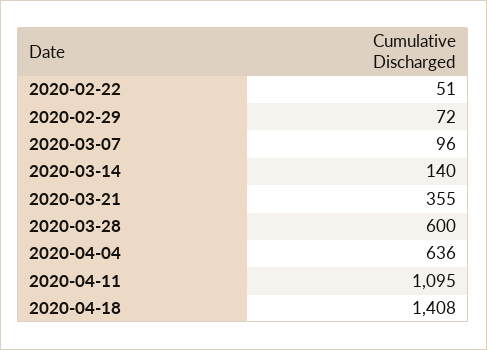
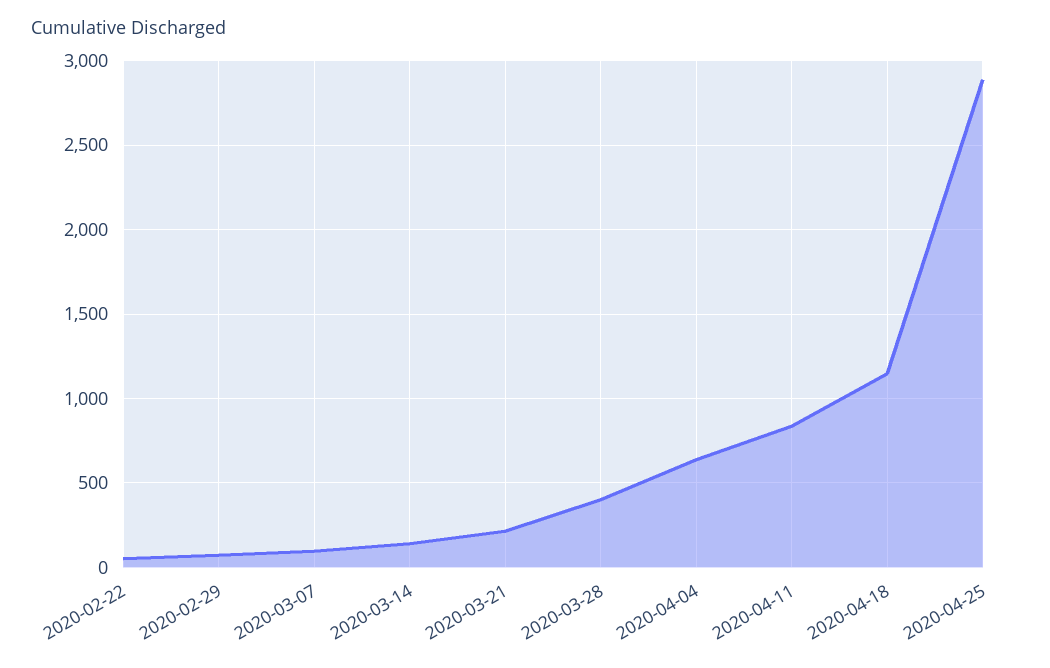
2020-03-21: 355 -> 200
2020-03-28: 600 -> 400
2020-04-11: 1095 -> 850
2020-04-18: 1408 -> 1150
2020-04-25: none -> 2900

